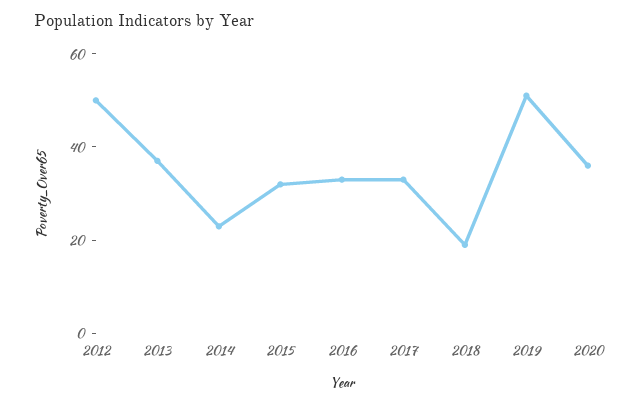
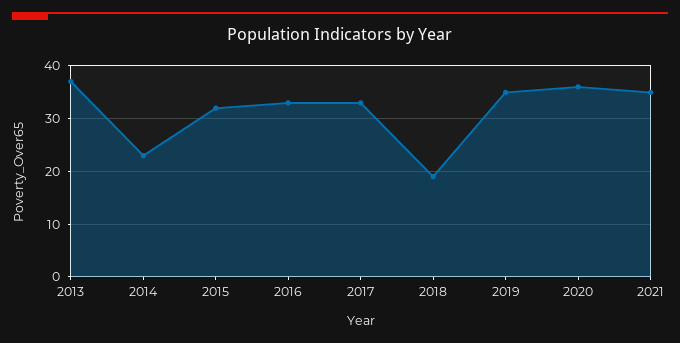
2012: 50 -> none
2019: 50 -> 35
2021: none -> 35

